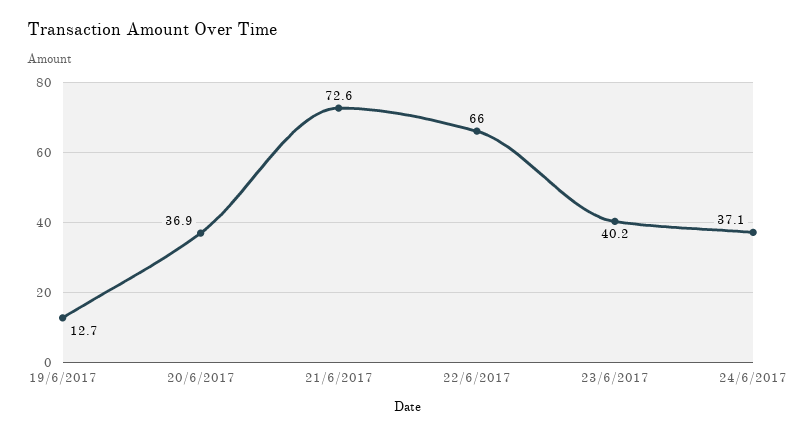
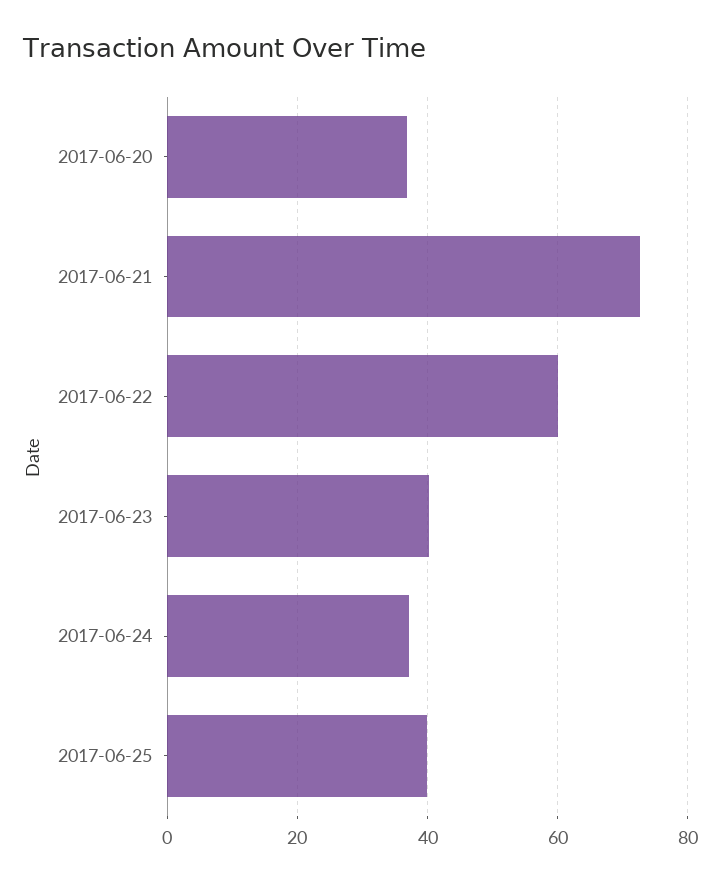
19/6/2017: 12.7 -> none
22/6/2017: 66 -> 60
2017-06-25: none -> 40

